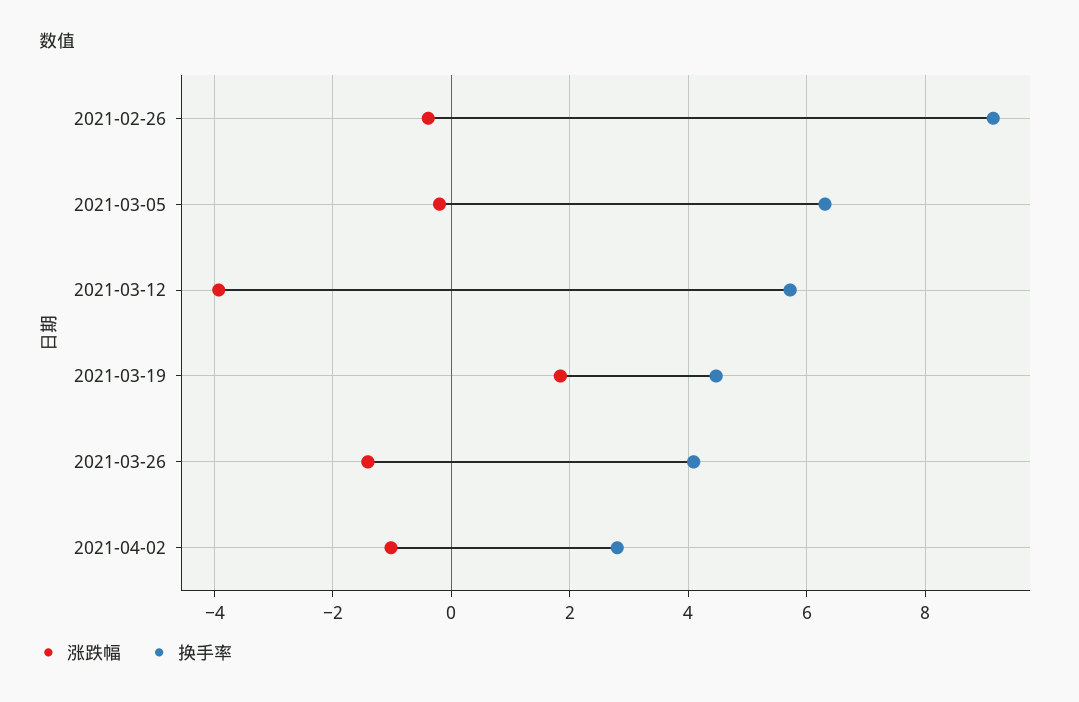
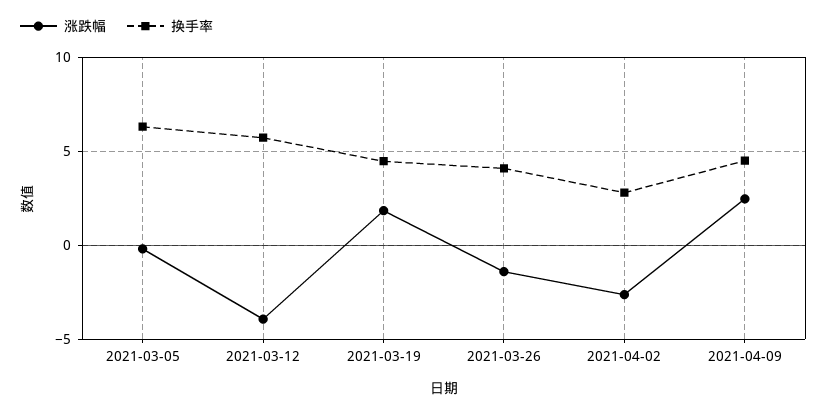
涨跌幅, 2021-02-26: -0.4 -> none
换手率, 2021-02-26: 9.2 -> none
涨跌幅, 2021-04-02: -1 -> -2.5
涨跌幅, 2021-04-09: none -> 2.5
换手率, 2021-04-09: none -> 4.5

